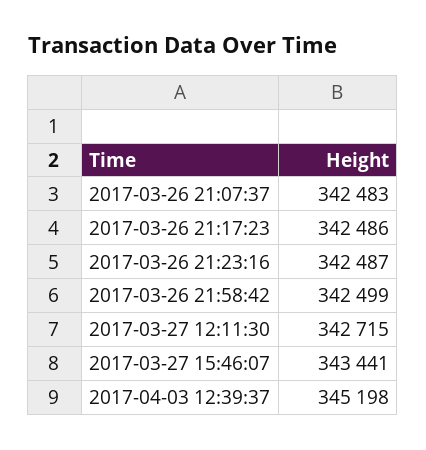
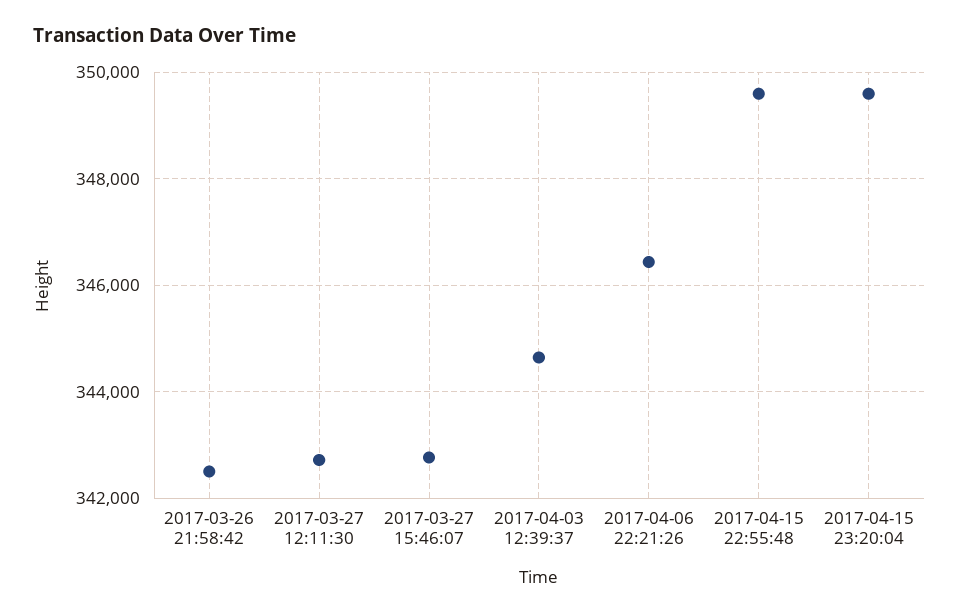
2017-03-26 21:07:37: 342483 -> none
2017-03-26 21:17:23: 342486 -> none
2017-03-26 21:23:16: 342487 -> none
2017-03-27 15:46:07: 343441 -> 342800
2017-04-03 12:39:37: 345198 -> 344600
2017-04-06 22:21:26: none -> 346400
2017-04-15 22:55:48: none -> 349600
2017-04-15 23:20:04: none -> 349600

